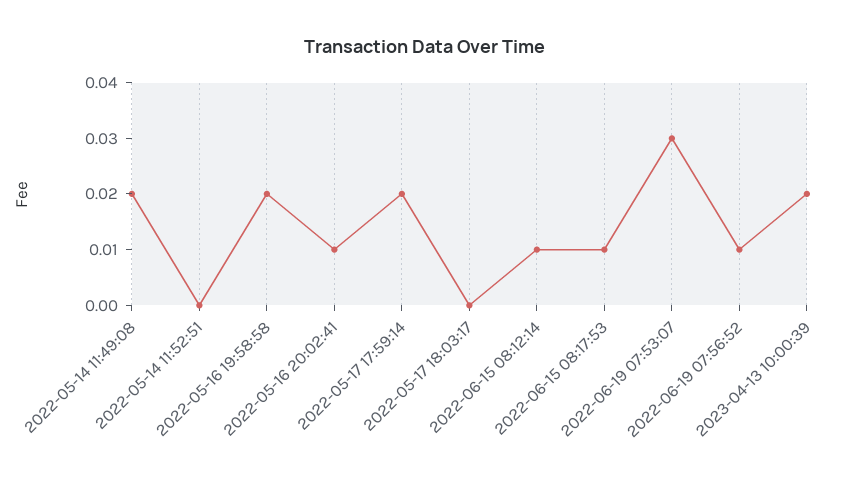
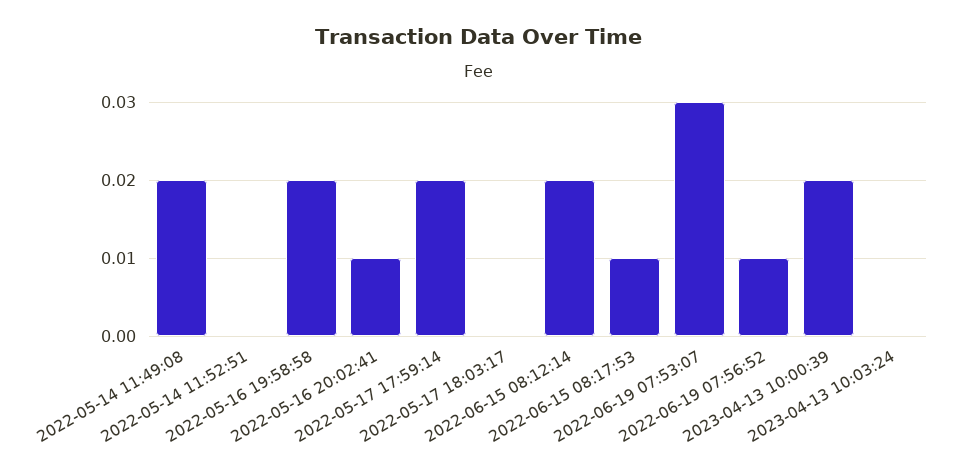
2022-06-15 08:12:14: 0.01 -> 0.02
2023-04-13 10:03:24: none -> 0

